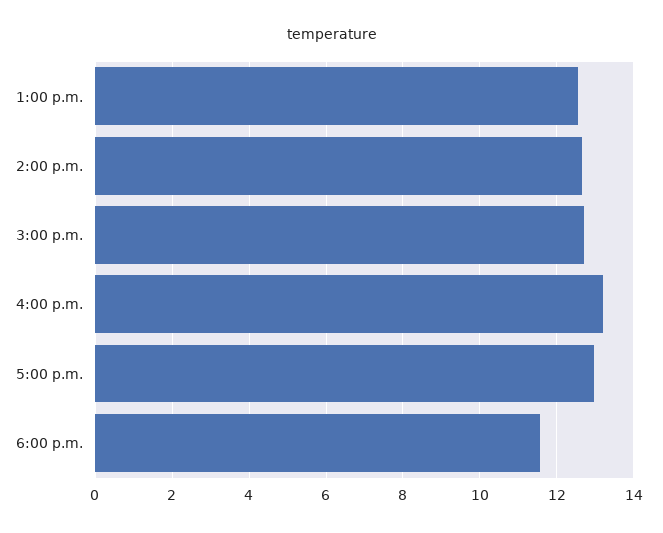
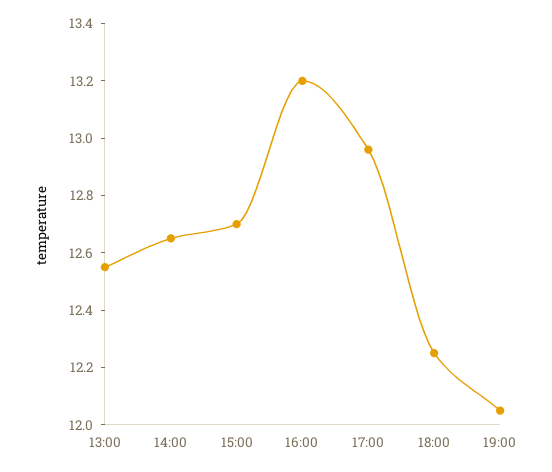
6:00 p.m.: 11.6 -> 12.25
19:00: none -> 12.05

